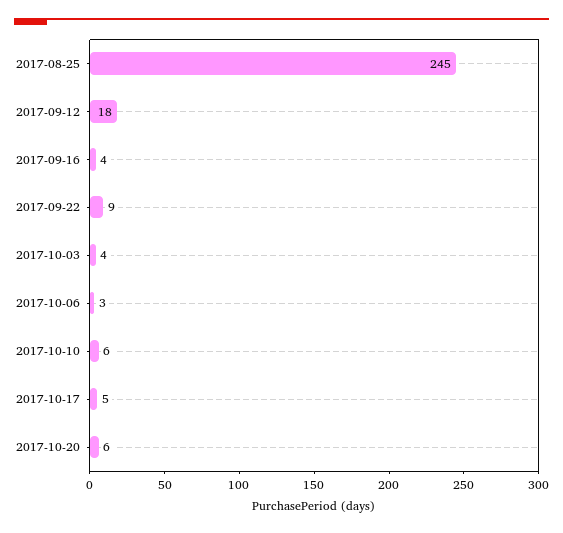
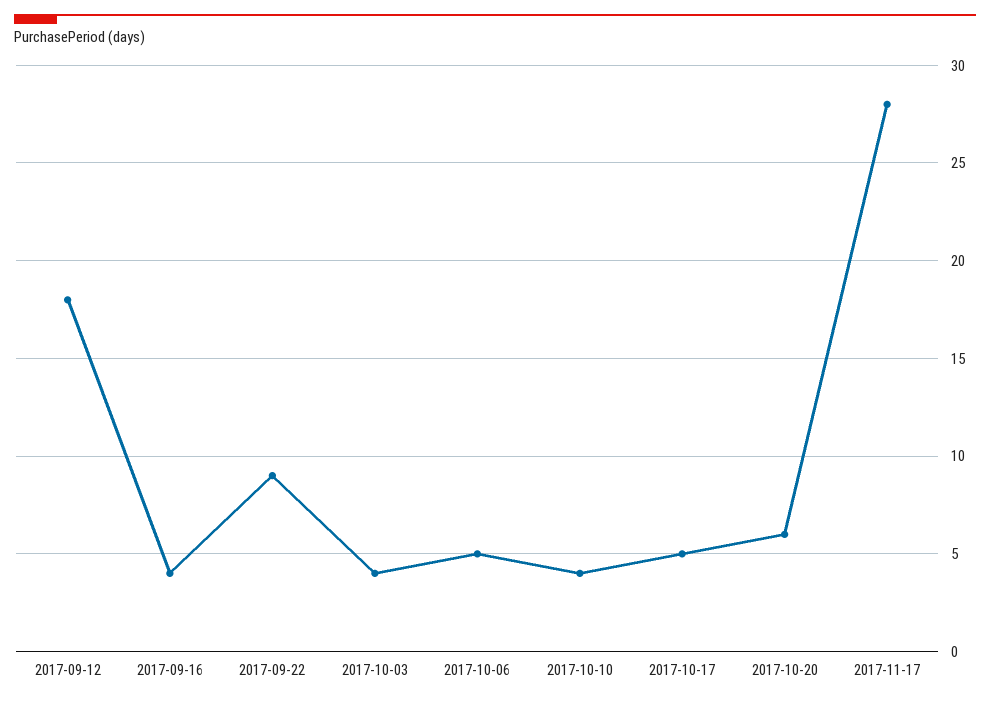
2017-08-25: 245 -> none
2017-10-06: 3 -> 5
2017-10-10: 6 -> 4
2017-11-17: none -> 28

